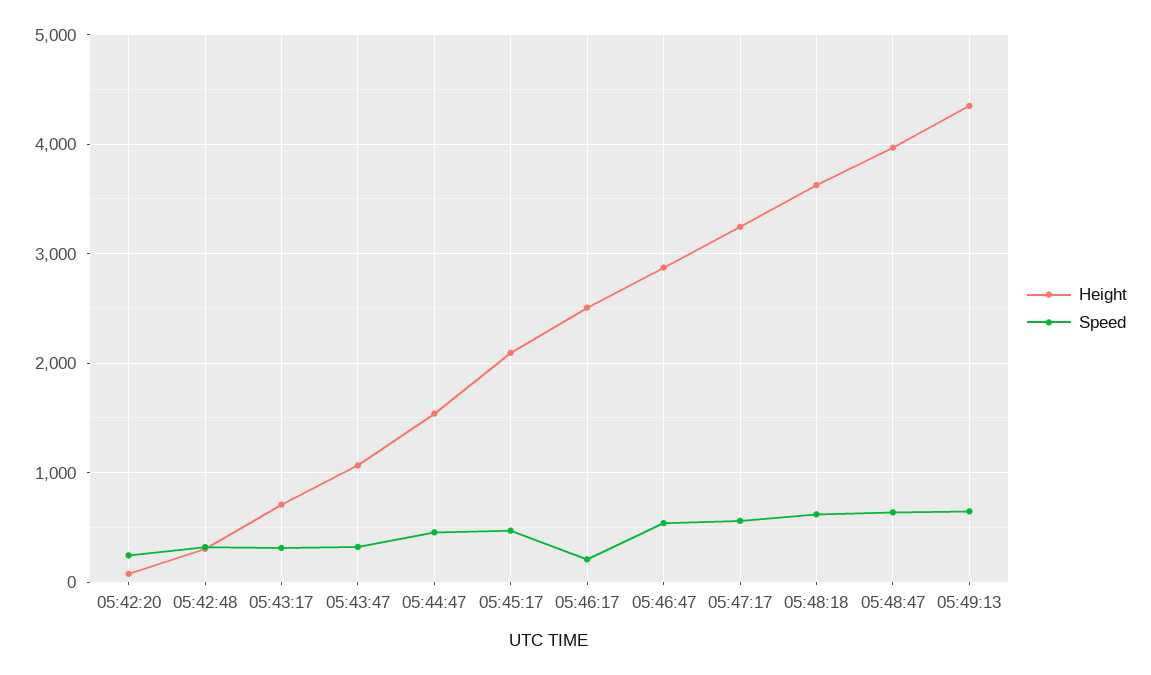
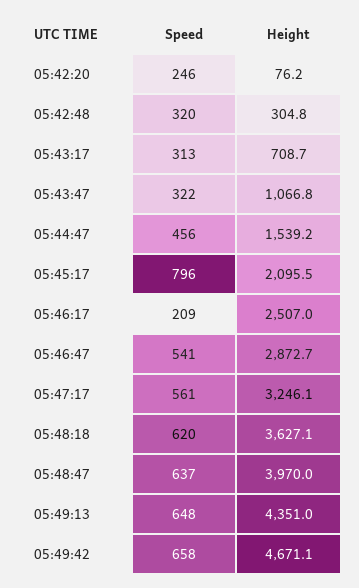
Speed, 05:45:17: 500 -> 796
Speed, 05:49:42: none -> 658
Height, 05:49:42: none -> 4671.1

